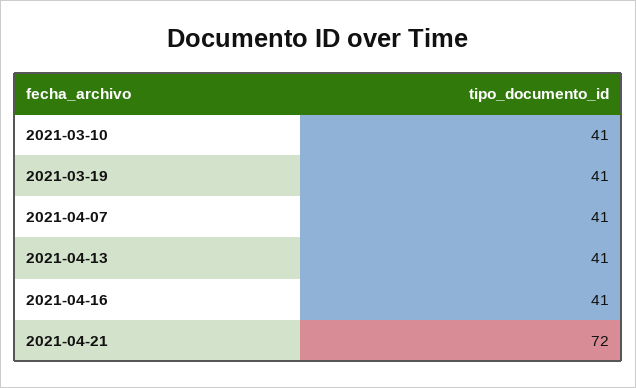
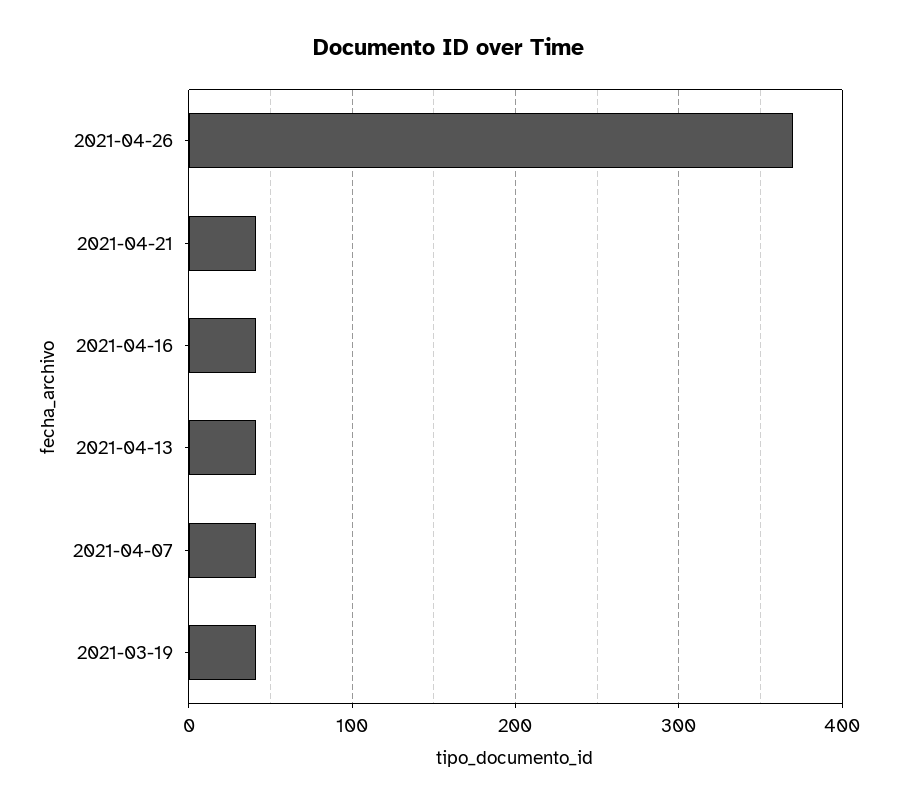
2021-03-10: 41 -> none
2021-04-21: 72 -> 40
2021-04-26: none -> 370

